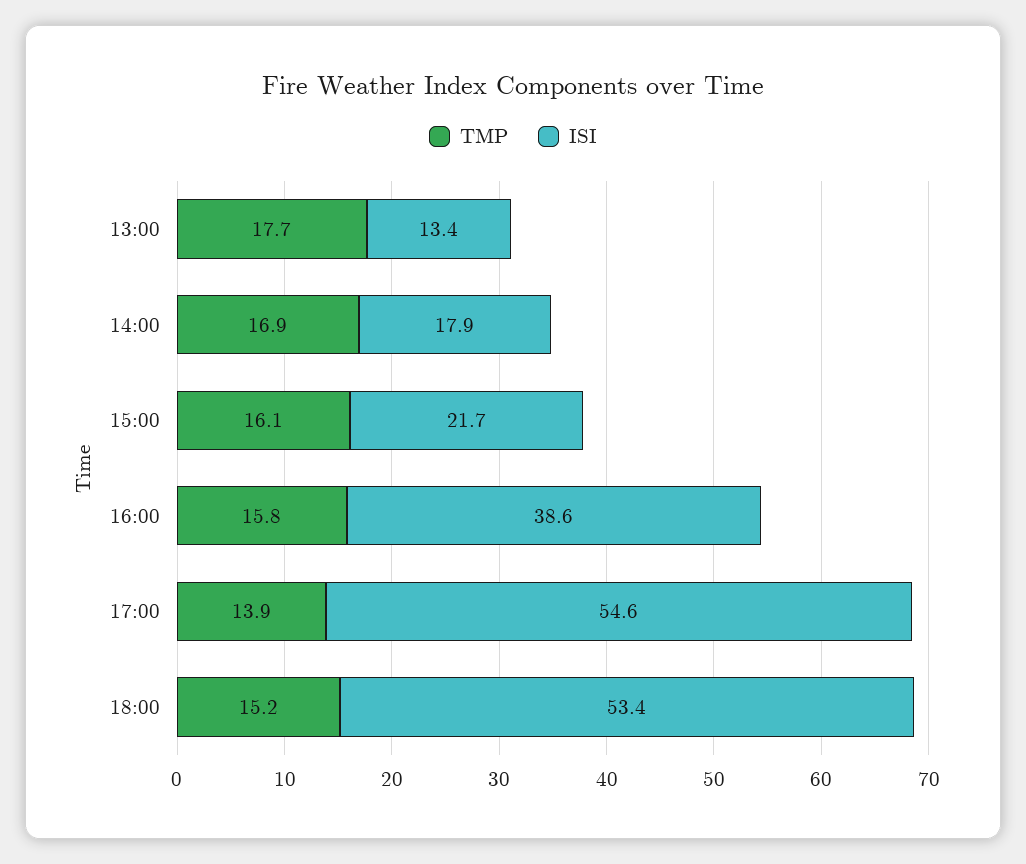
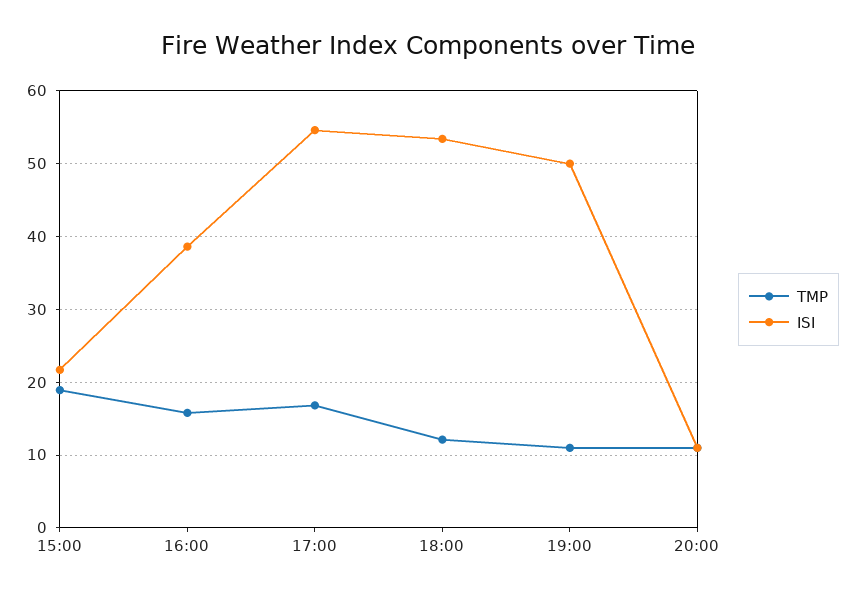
TMP, 13:00: 17.7 -> none
ISI, 13:00: 13.4 -> none
TMP, 14:00: 16.9 -> none
ISI, 14:00: 17.9 -> none
TMP, 15:00: 16.1 -> 19
TMP, 17:00: 13.9 -> 17
TMP, 18:00: 15.2 -> 12
TMP, 19:00: none -> 11
ISI, 19:00: none -> 50
TMP, 20:00: none -> 11
ISI, 20:00: none -> 11

